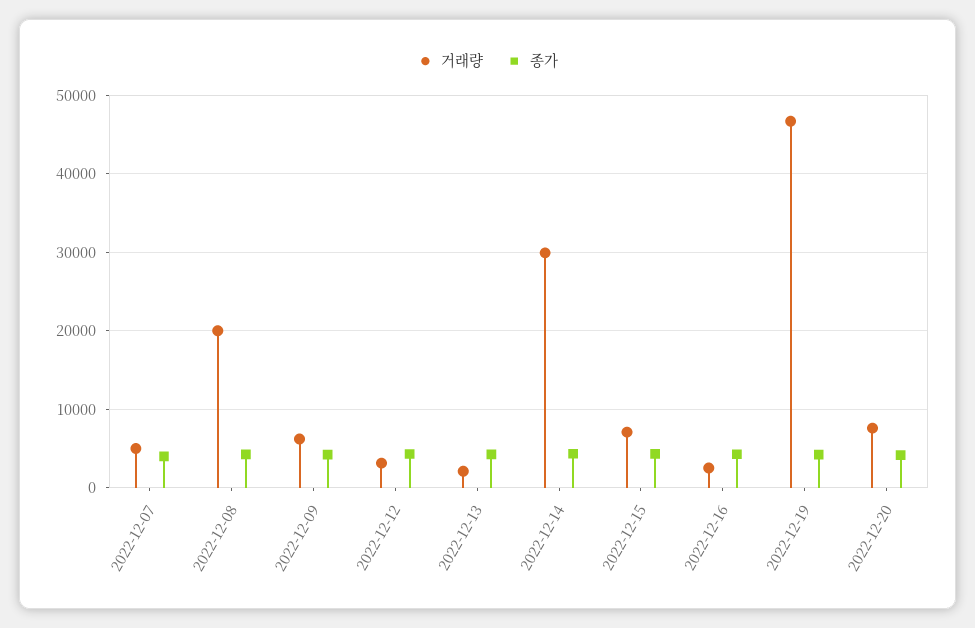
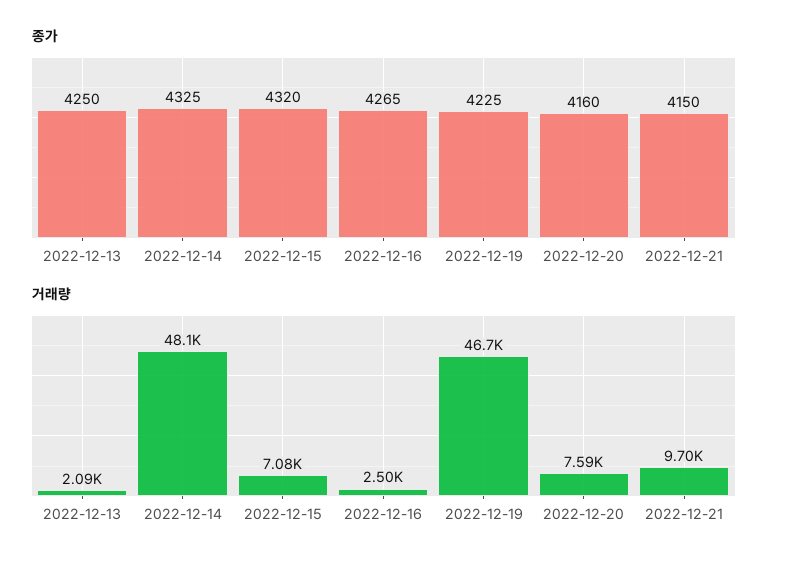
거래량, 2022-12-07: 5000 -> none
종가, 2022-12-07: 4000 -> none
거래량, 2022-12-08: 20000 -> none
종가, 2022-12-08: 4000 -> none
거래량, 2022-12-09: 6000 -> none
종가, 2022-12-09: 4000 -> none
거래량, 2022-12-12: 3000 -> none
종가, 2022-12-12: 4000 -> none
거래량, 2022-12-14: 30000 -> 48100
종가, 2022-12-21: none -> 4150
거래량, 2022-12-21: none -> 9700

